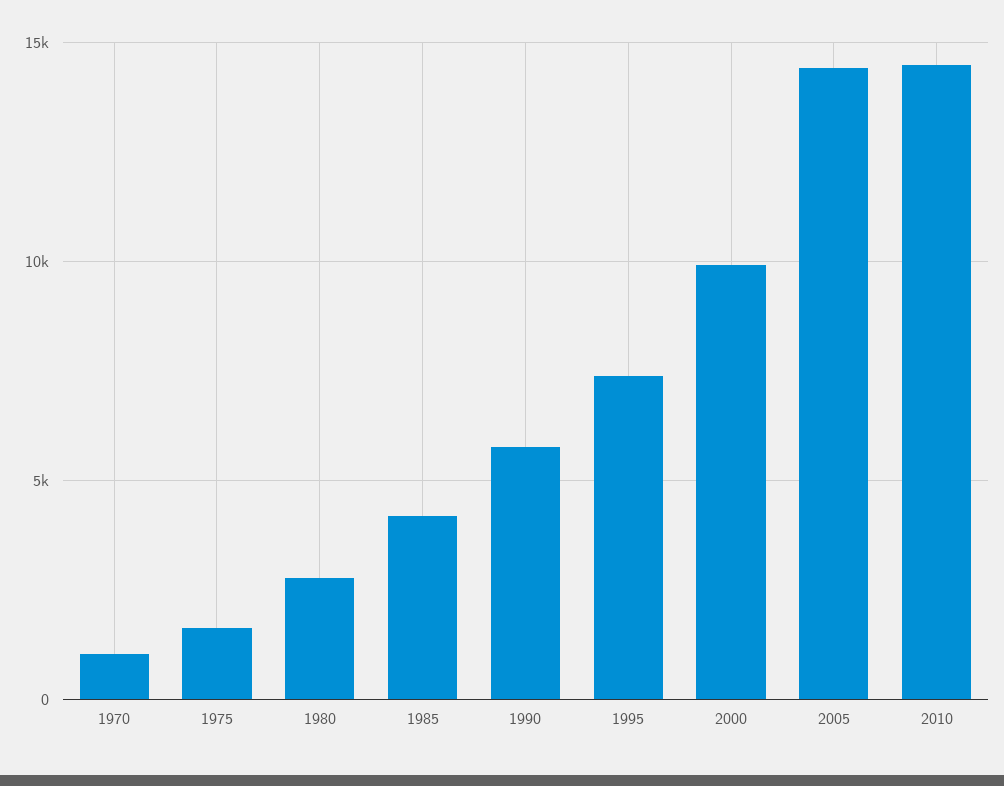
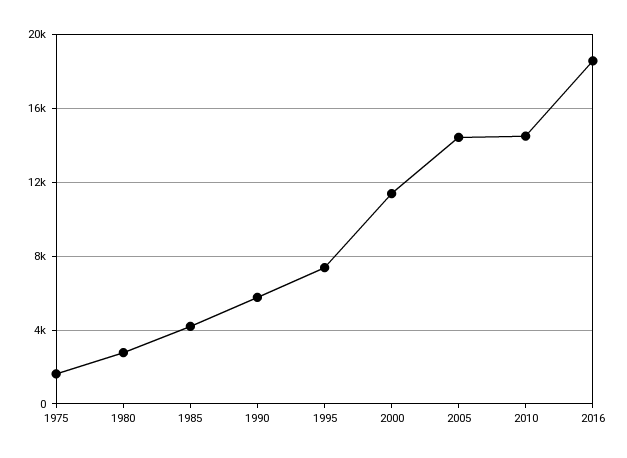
1970: 1000 -> none
2000: 10000 -> 11500
2016: none -> 18500

